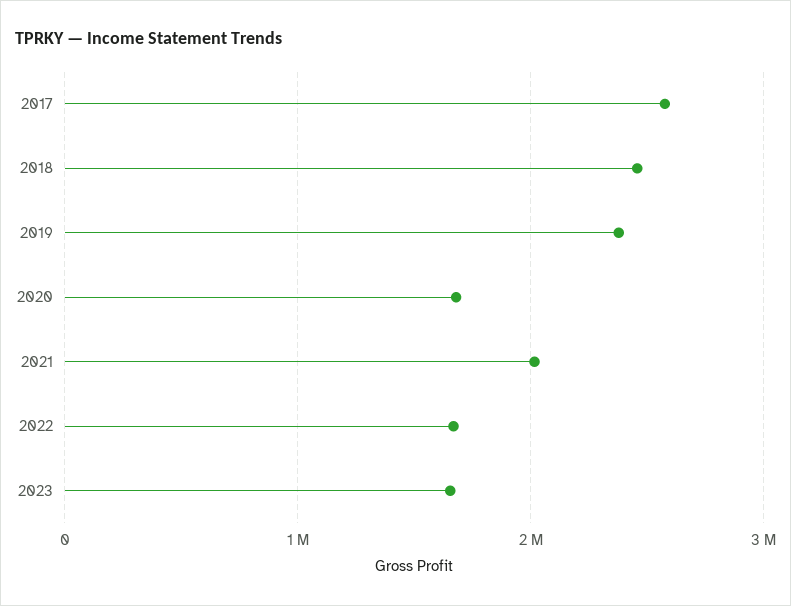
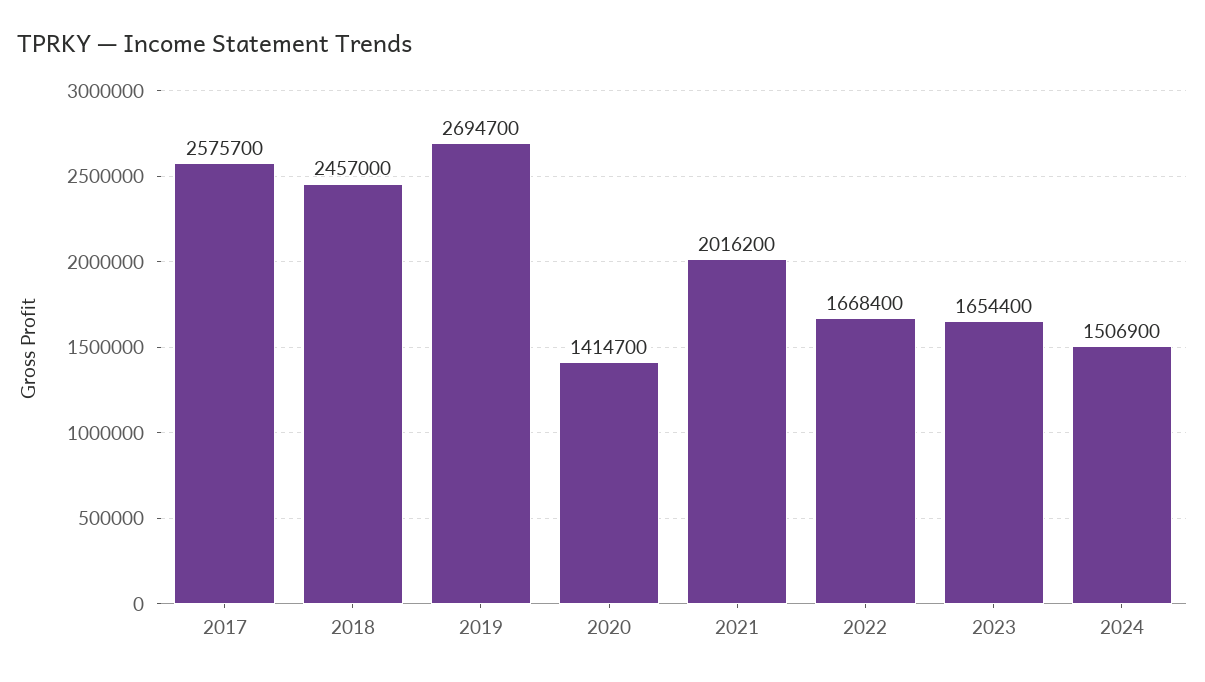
2019: 2400000 -> 2694700
2020: 1700000 -> 1414700
2024: none -> 1506900

